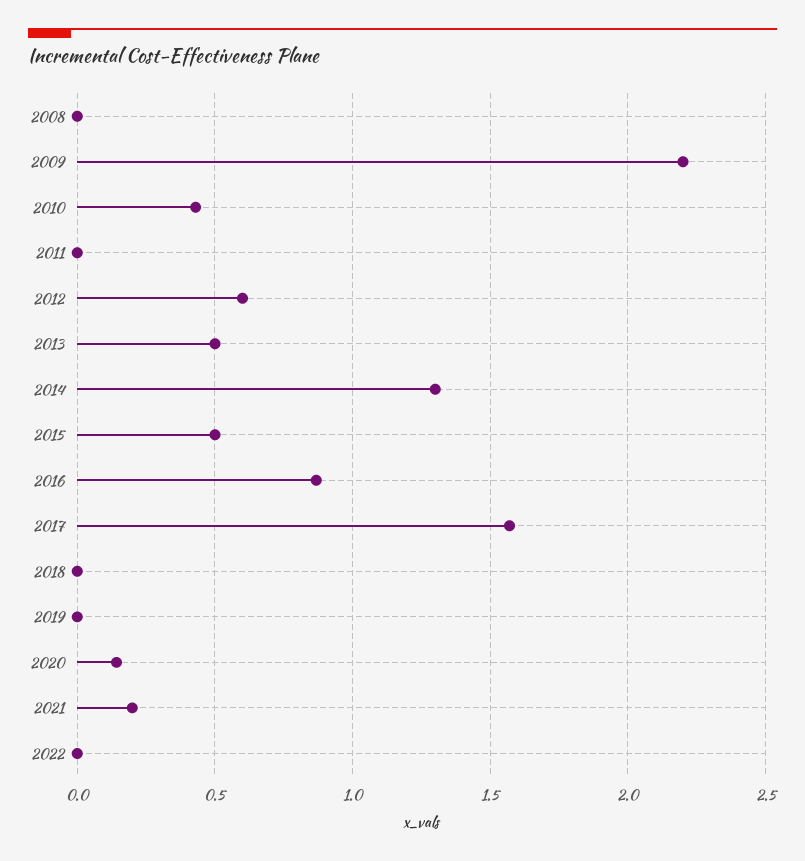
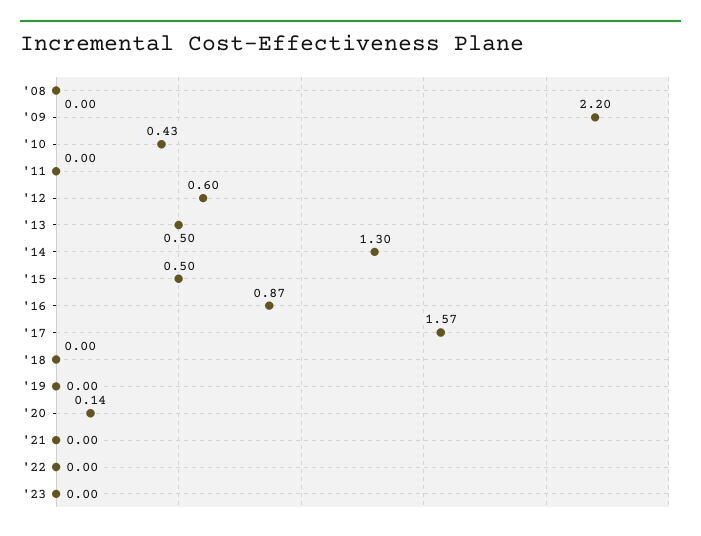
2021: 0.2 -> 0
'23: none -> 0

